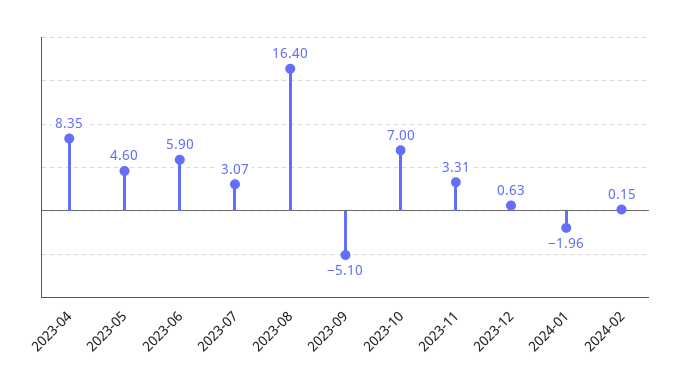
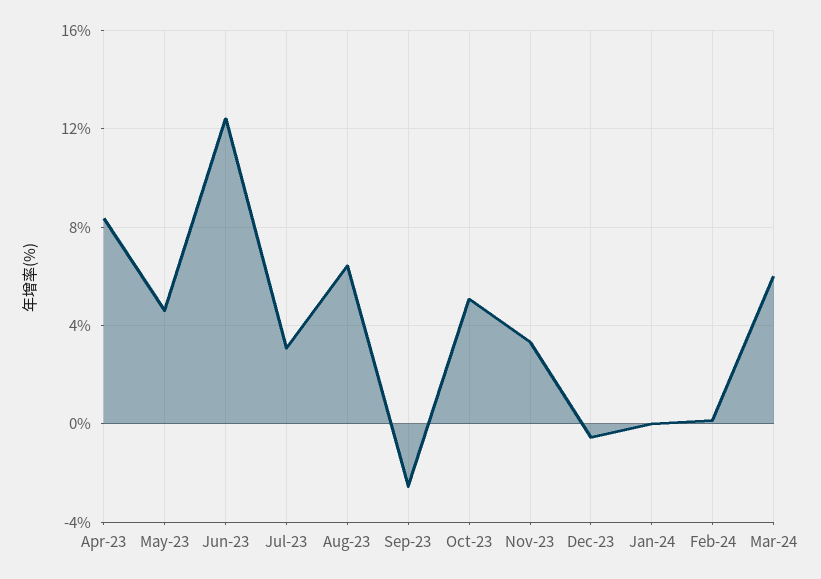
2023-06: 5.9 -> 12.5
2023-08: 16.4 -> 6.5
2023-09: -5.1 -> -2.5
2023-10: 7 -> 5
2023-12: 0.63 -> -0.5
2024-01: -1.96 -> 0
Mar-24: none -> 6

